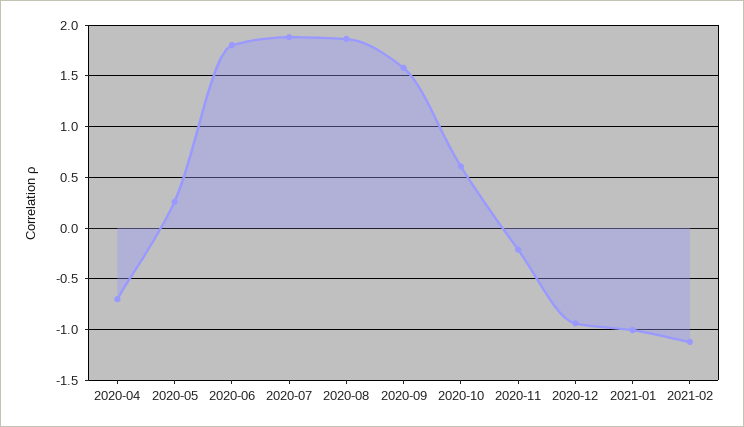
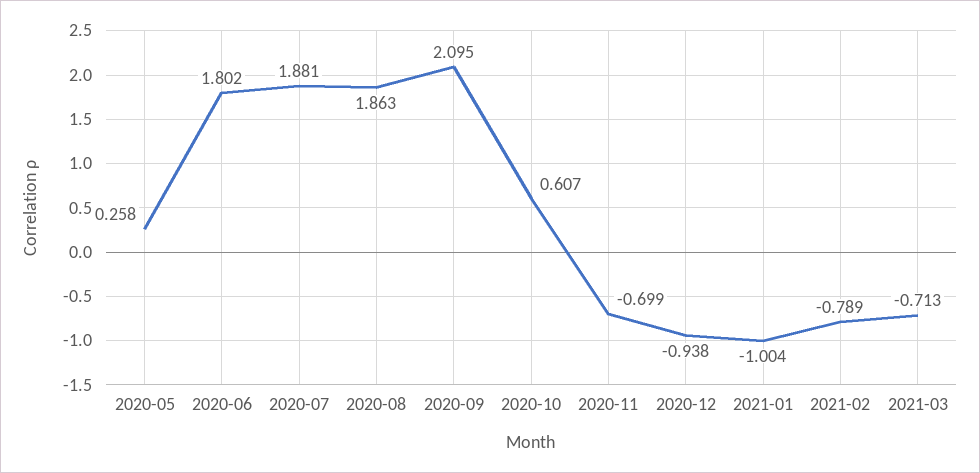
2020-04: -0.7 -> none
2020-09: 1.6 -> 2.095
2020-11: -0.2 -> -0.699
2021-02: -1.1 -> -0.789
2021-03: none -> -0.713

